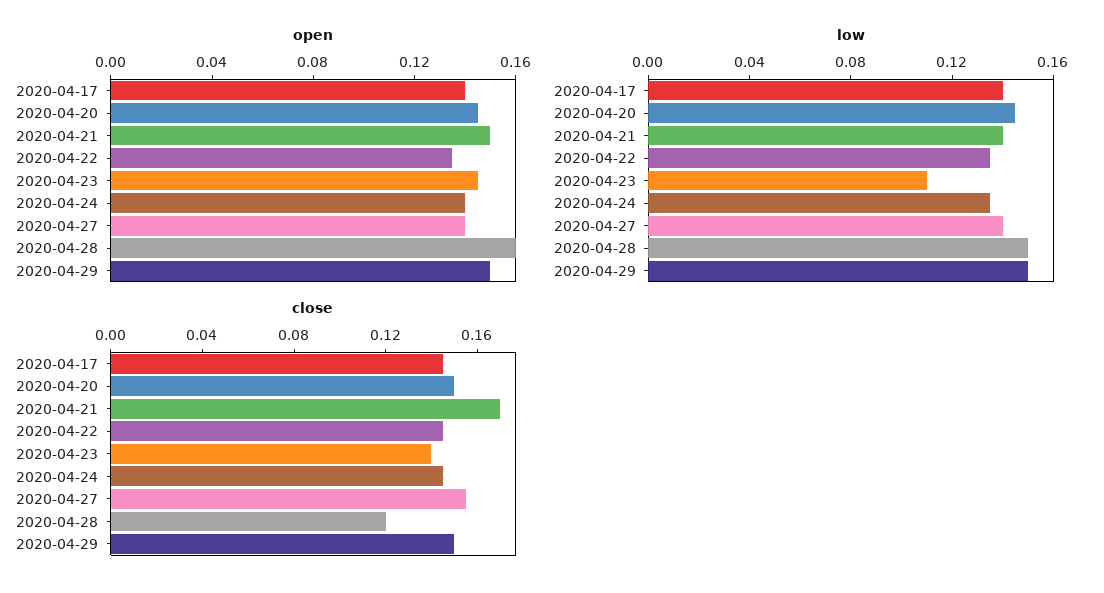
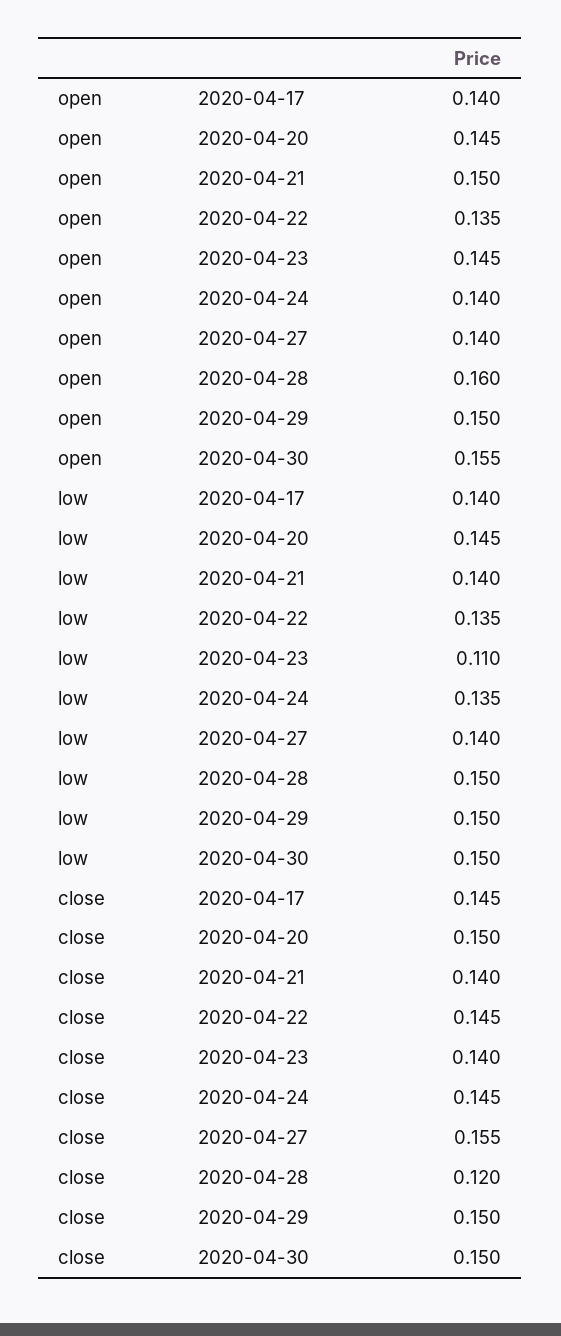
close, 2020-04-21: 0.17 -> 0.14
open, 2020-04-30: none -> 0.155
low, 2020-04-30: none -> 0.15
close, 2020-04-30: none -> 0.15

